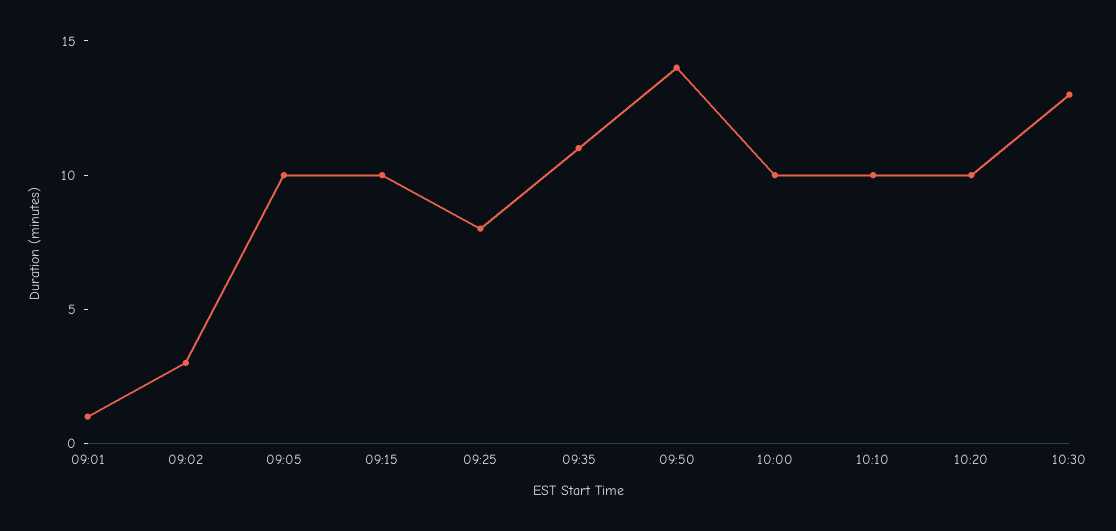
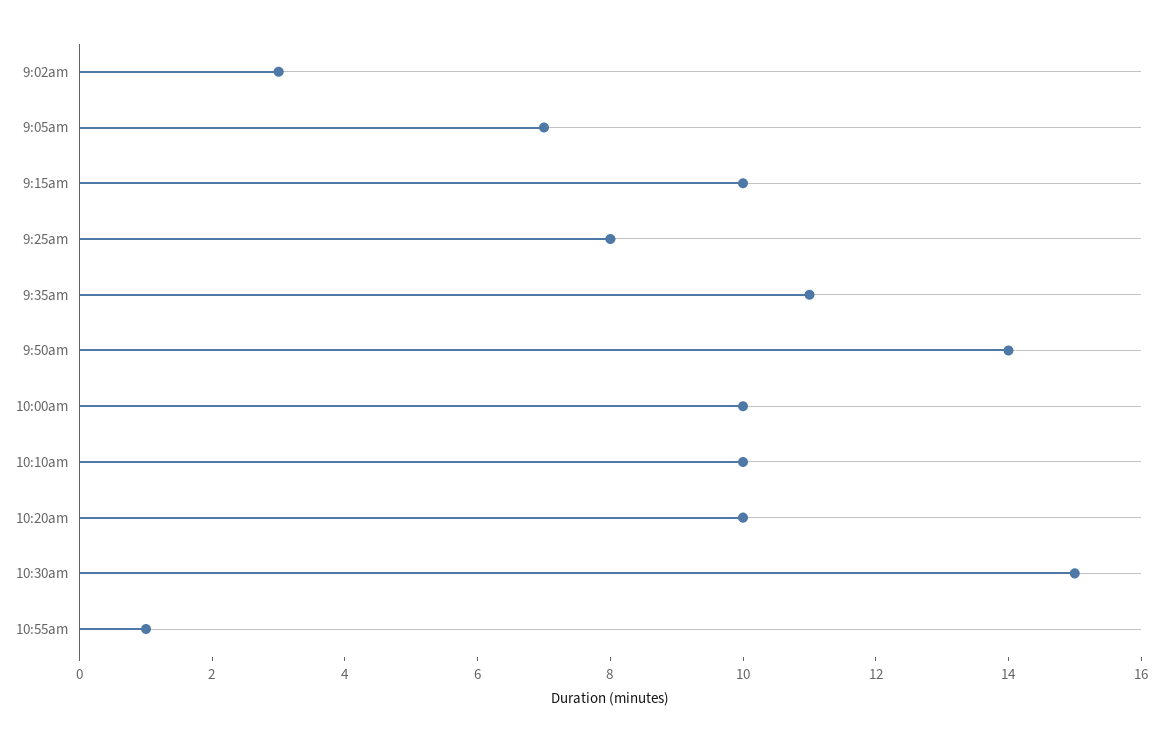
09:01: 1 -> none
09:05: 10 -> 7
10:30: 13 -> 15
10:55am: none -> 1

